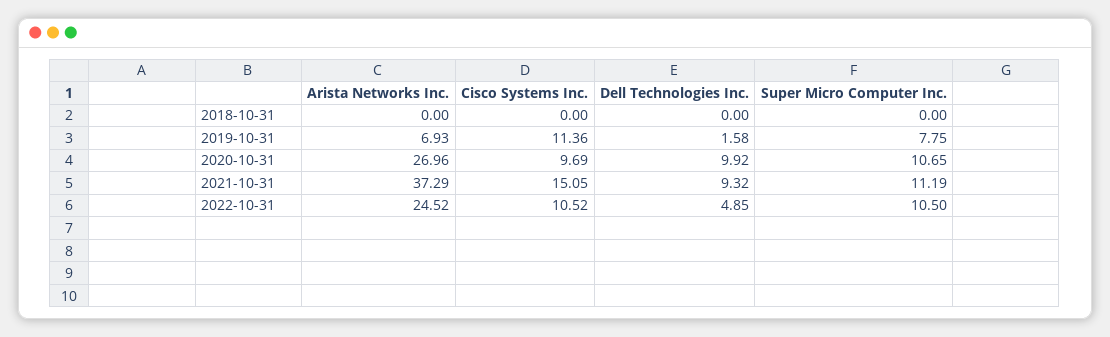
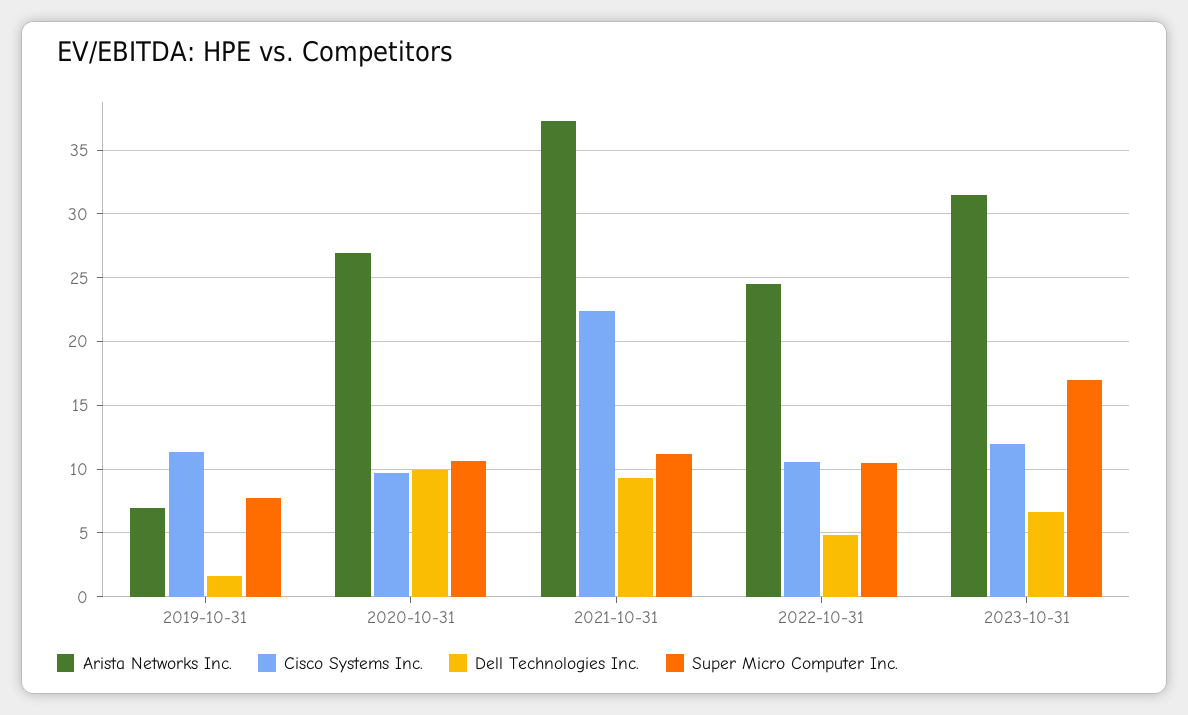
Arista Networks Inc., 2018-10-31: 0 -> none
Cisco Systems Inc., 2018-10-31: 0 -> none
Dell Technologies Inc., 2018-10-31: 0 -> none
Super Micro Computer Inc., 2018-10-31: 0 -> none
Cisco Systems Inc., 2021-10-31: 15.05 -> 22.5
Arista Networks Inc., 2023-10-31: none -> 31.5
Cisco Systems Inc., 2023-10-31: none -> 12
Dell Technologies Inc., 2023-10-31: none -> 6.5
Super Micro Computer Inc., 2023-10-31: none -> 17

